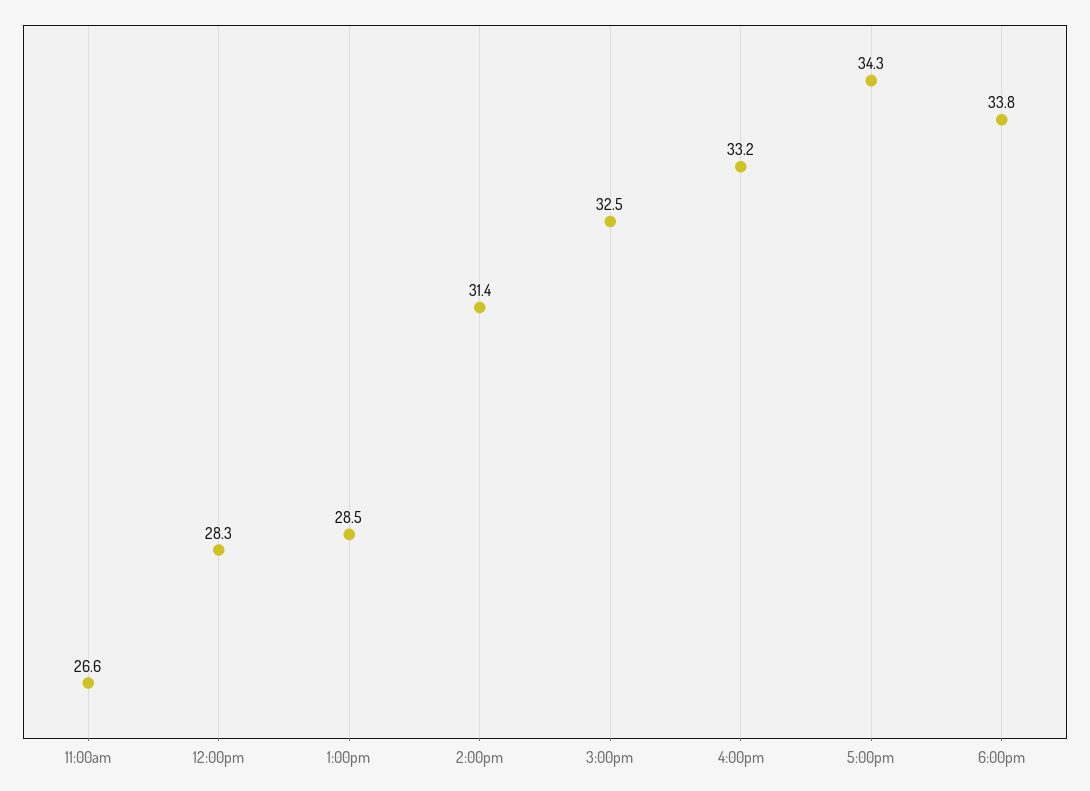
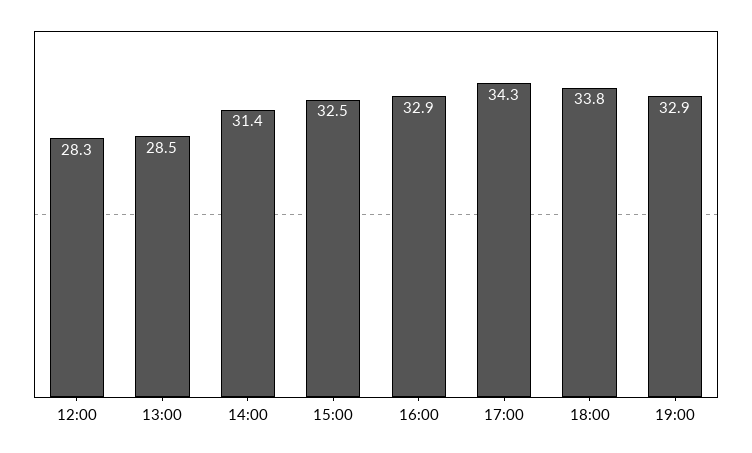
11:00am: 26.6 -> none
4:00pm: 33.2 -> 32.9
19:00: none -> 32.9

